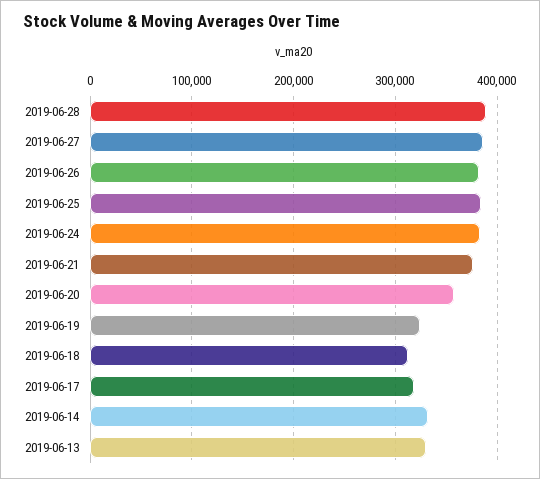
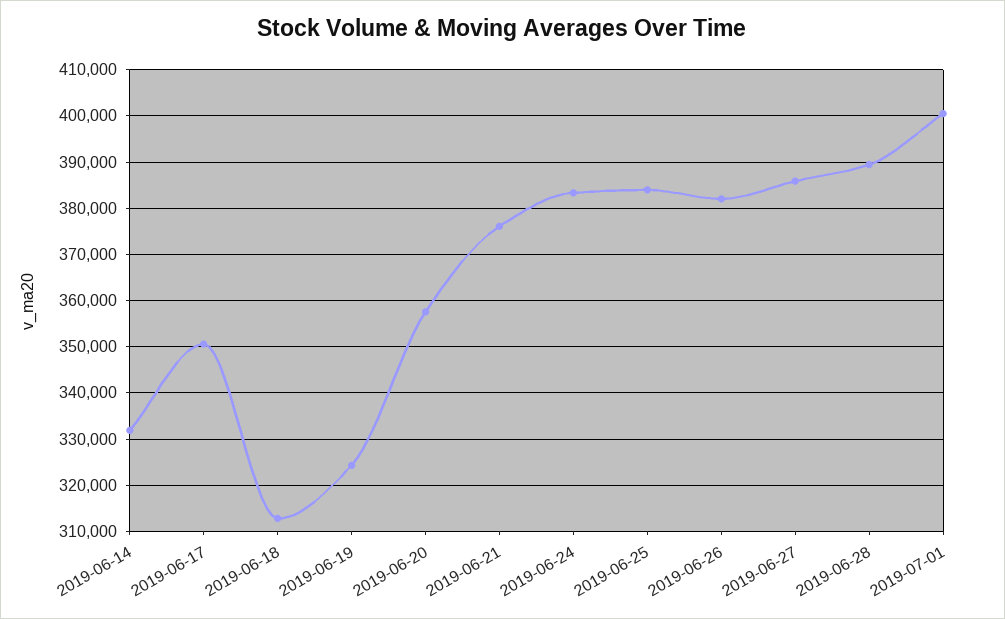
2019-06-17: 320000 -> 350000
2019-06-13: 330000 -> none
2019-07-01: none -> 400000

